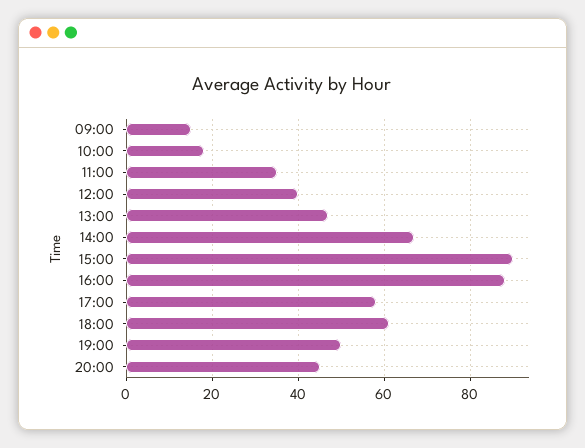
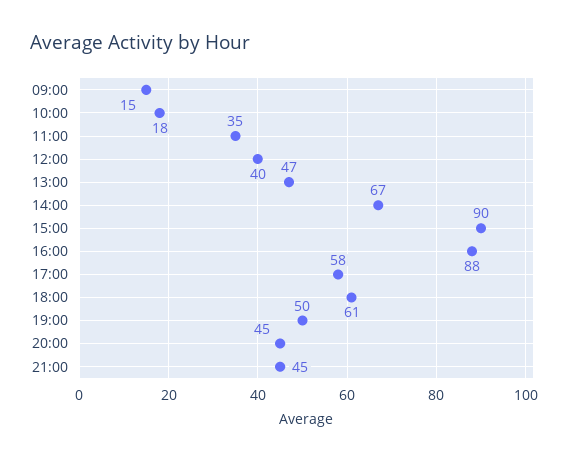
21:00: none -> 45

